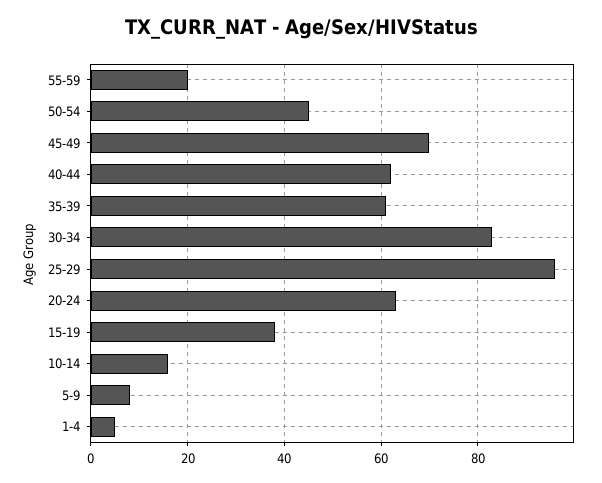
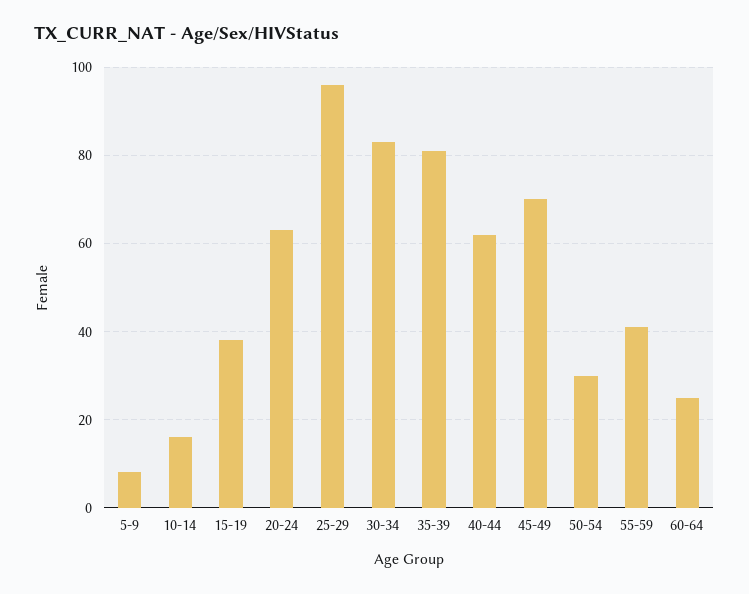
55-59: 20 -> 40
50-54: 45 -> 30
35-39: 60 -> 80
1-4: 5 -> none
60-64: none -> 25

